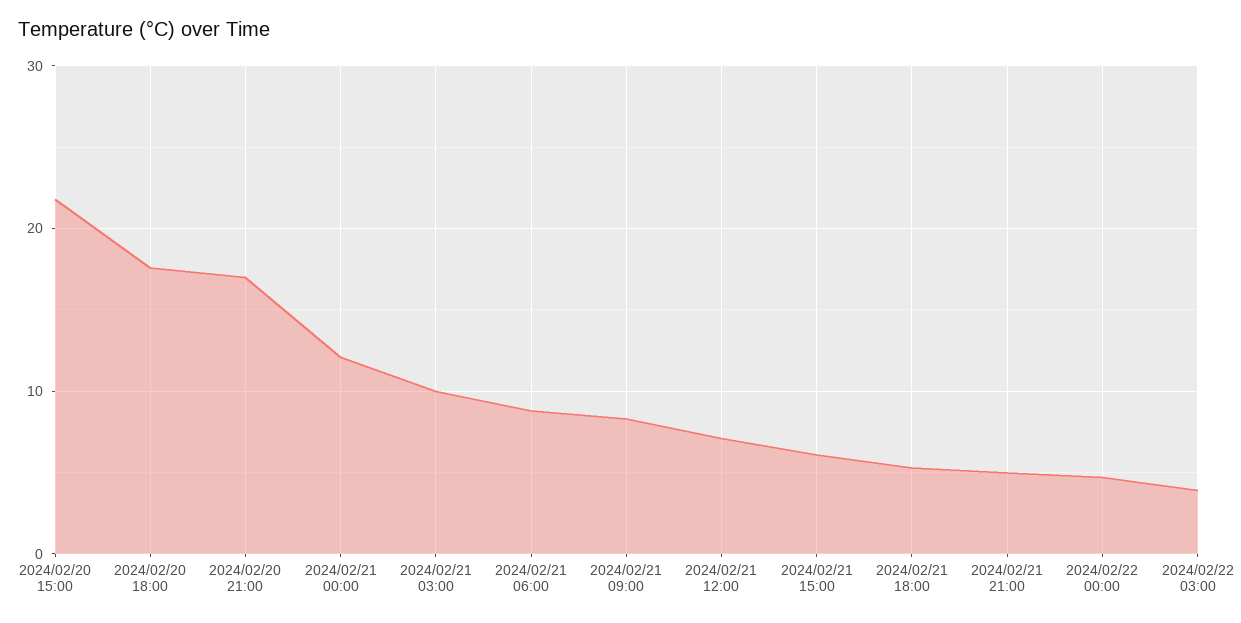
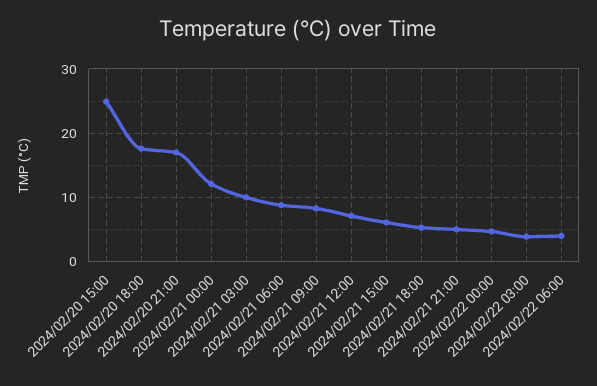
2024/02/20 15:00: 22 -> 25
2024/02/22 06:00: none -> 4

